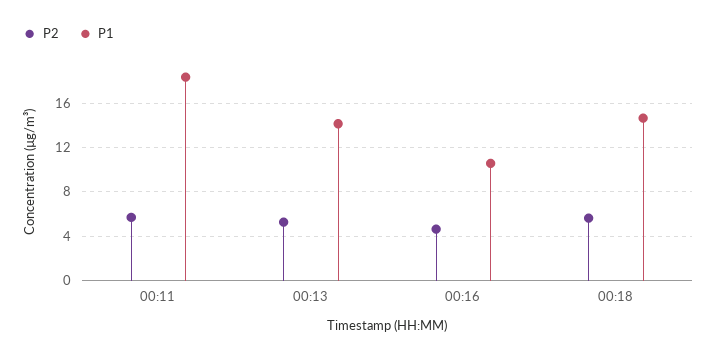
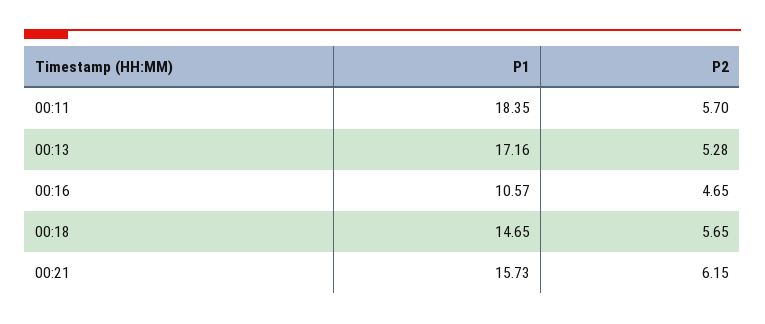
P1, 00:13: 14 -> 17.16
P1, 00:21: none -> 15.73
P2, 00:21: none -> 6.15

